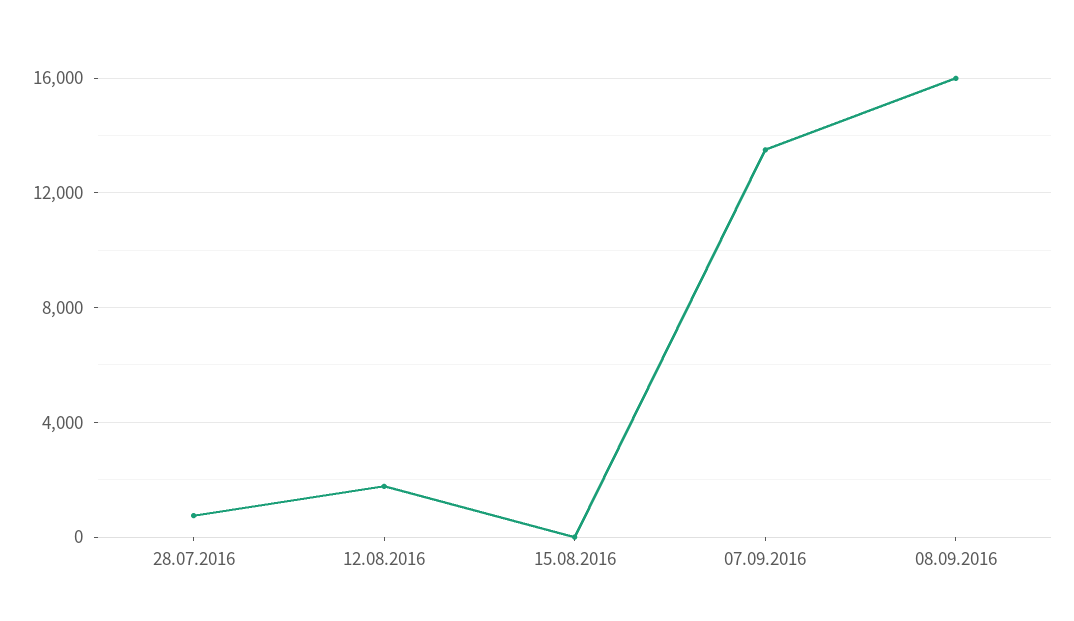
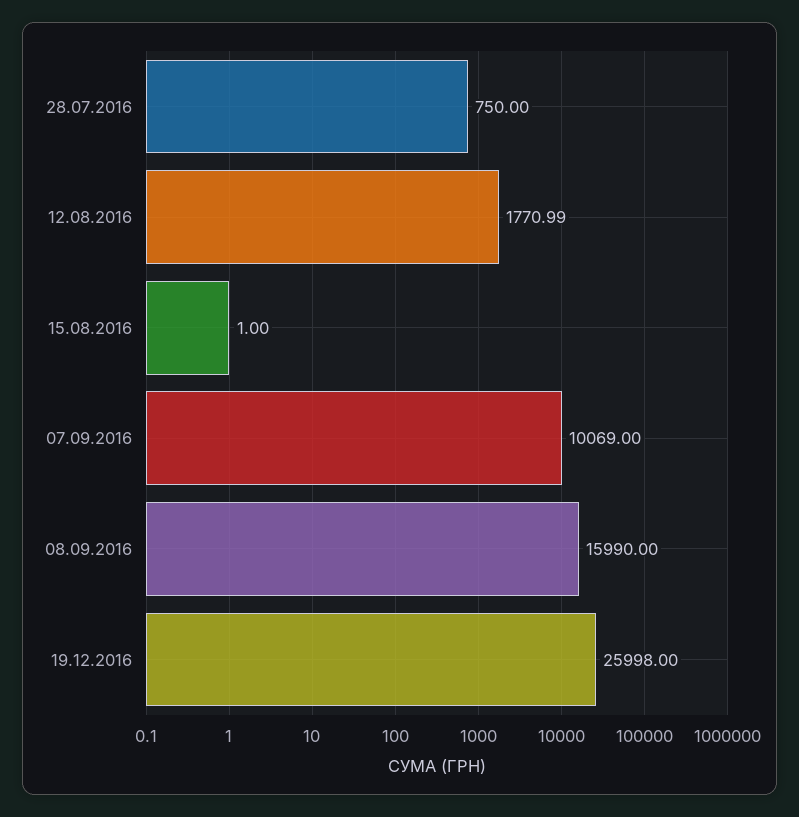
07.09.2016: 13500 -> 10069
19.12.2016: none -> 25998

